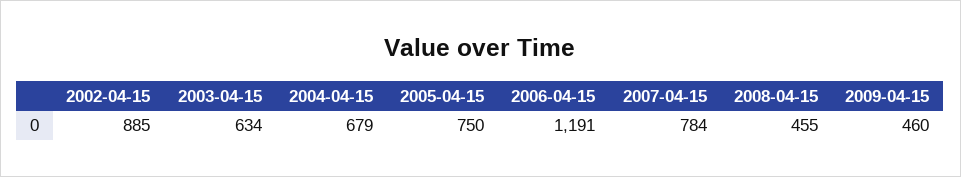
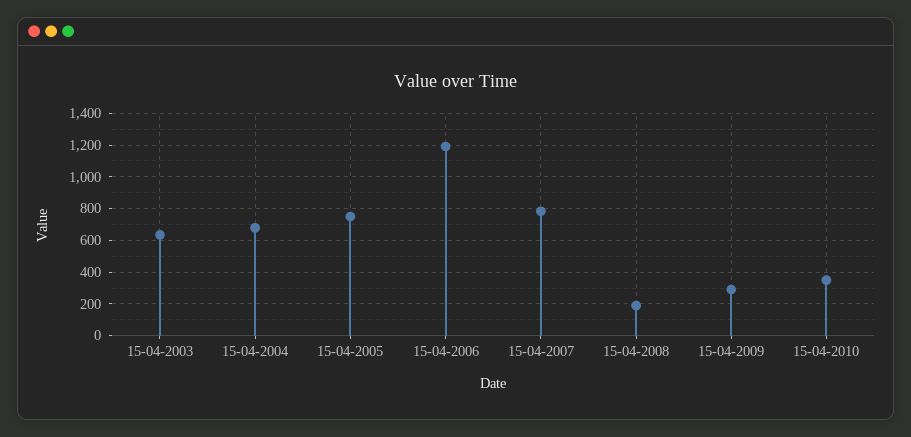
2002-04-15: 885 -> none
2008-04-15: 455 -> 200
2009-04-15: 460 -> 300
15-04-2010: none -> 350

